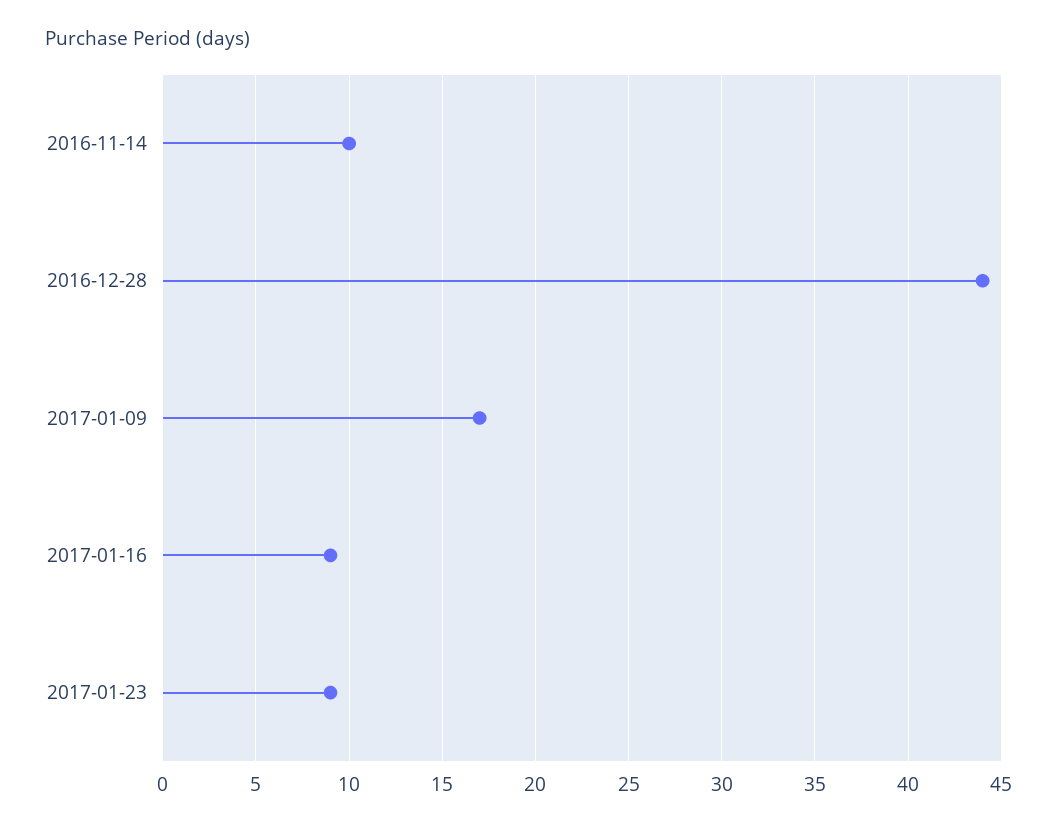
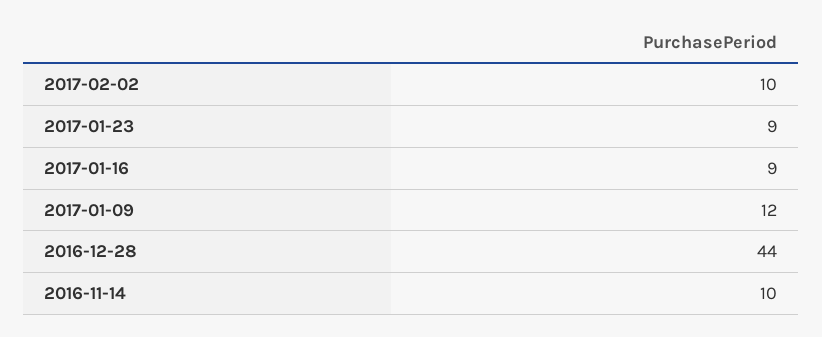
2017-01-09: 17 -> 12
2017-02-02: none -> 10

